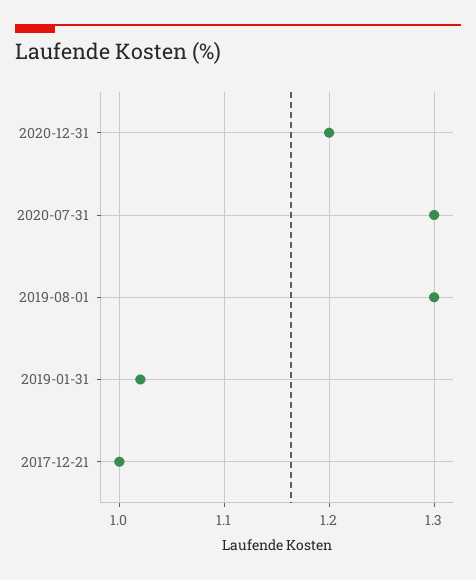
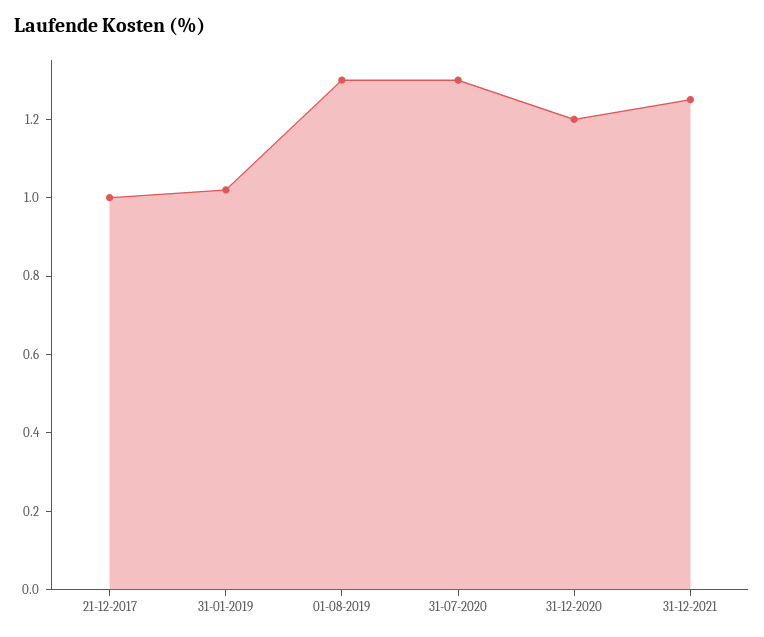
31-12-2021: none -> 1.25

